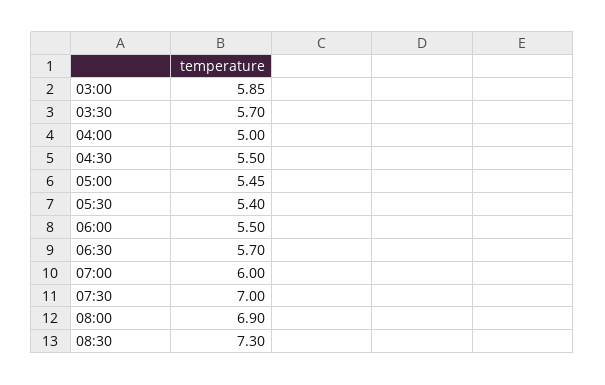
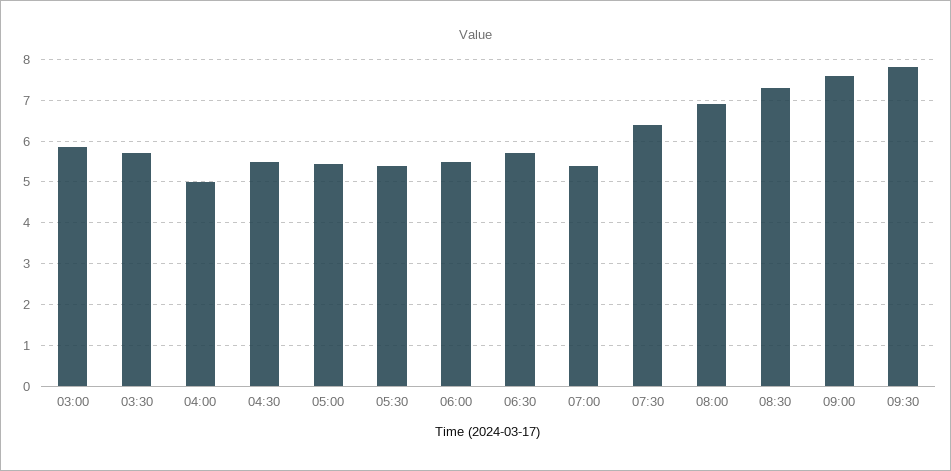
07:00: 6 -> 5.4
07:30: 7 -> 6.4
09:00: none -> 7.6
09:30: none -> 7.8

